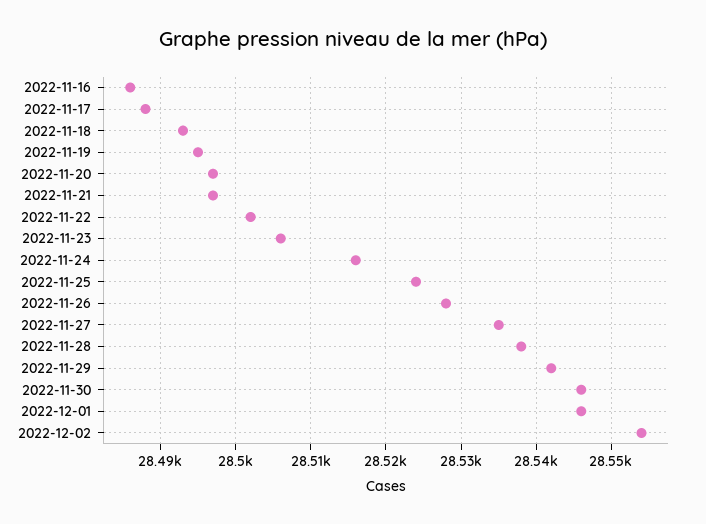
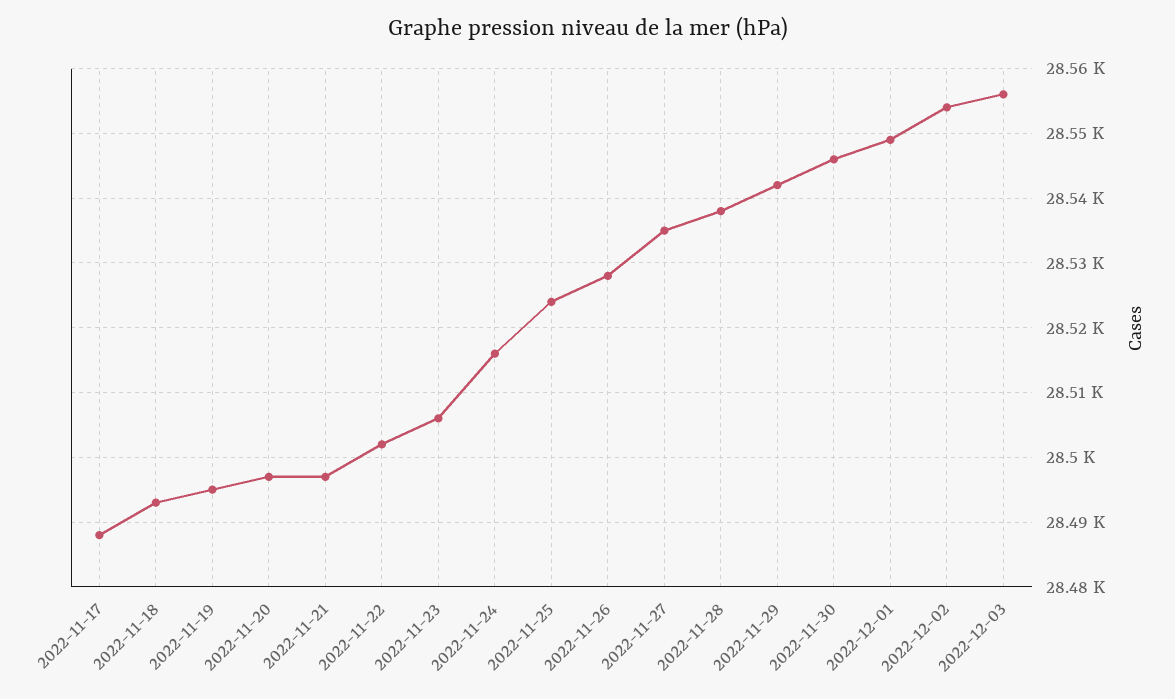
2022-11-16: 28486 -> none
2022-12-01: 28546 -> 28549
2022-12-03: none -> 28556

